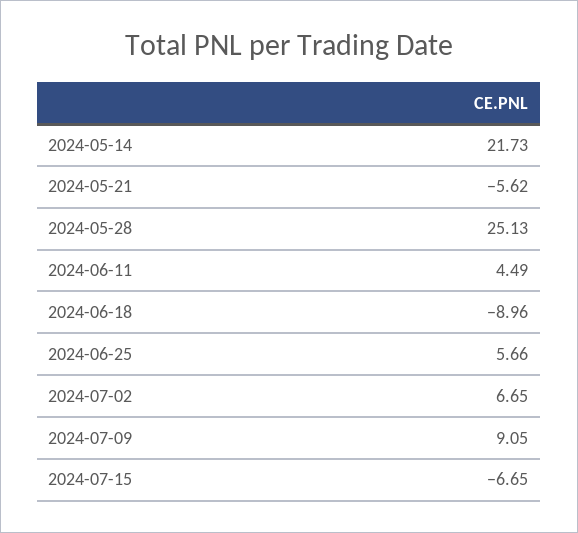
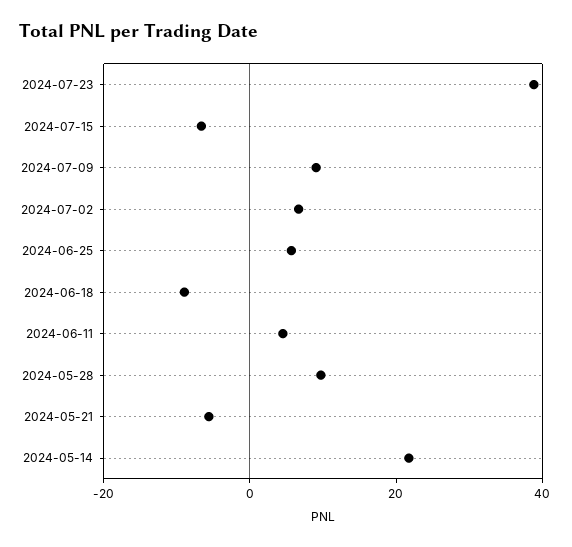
2024-05-28: 25.13 -> 10
2024-07-23: none -> 40

